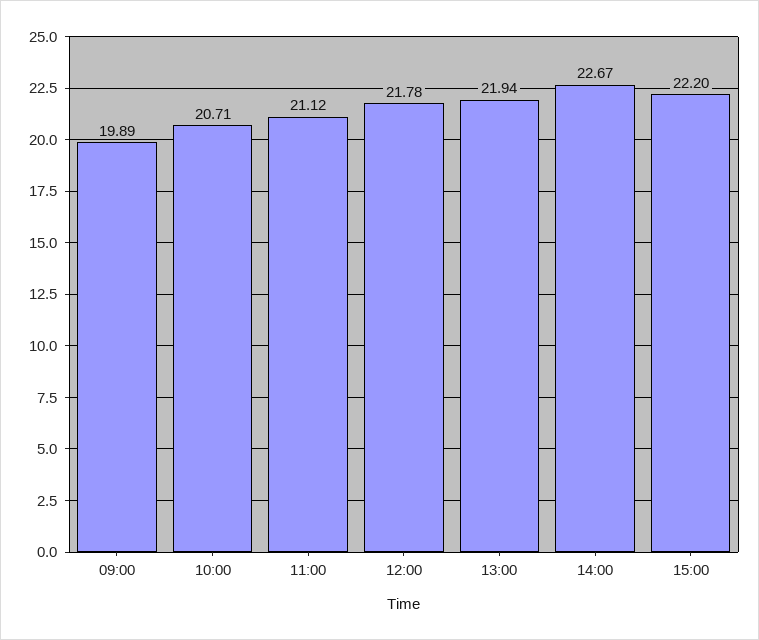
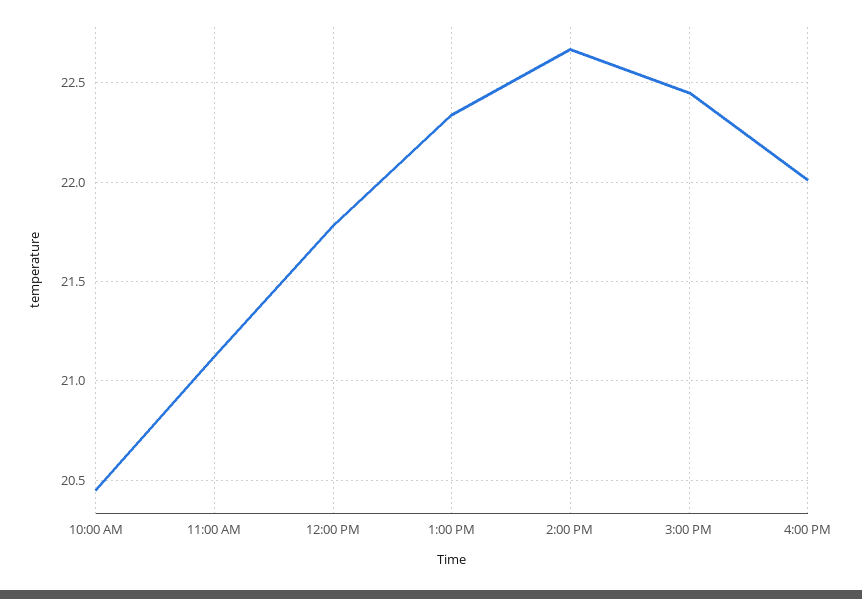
09:00: 19.89 -> none
10:00: 20.71 -> 20.45
13:00: 21.94 -> 22.35
15:00: 22.2 -> 22.45
4:00 PM: none -> 22

